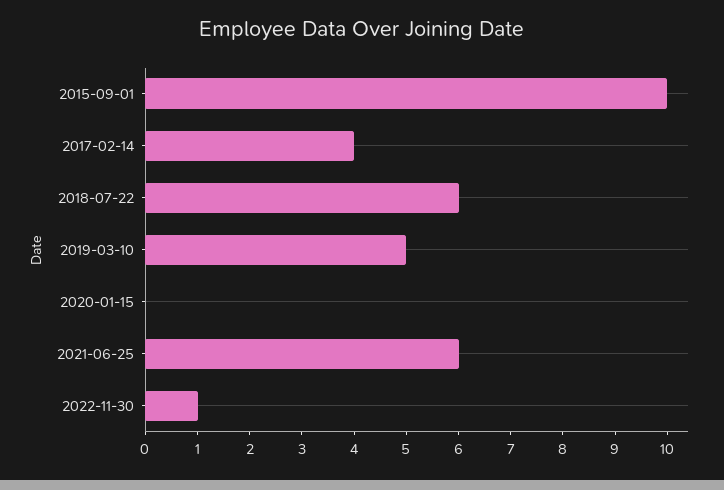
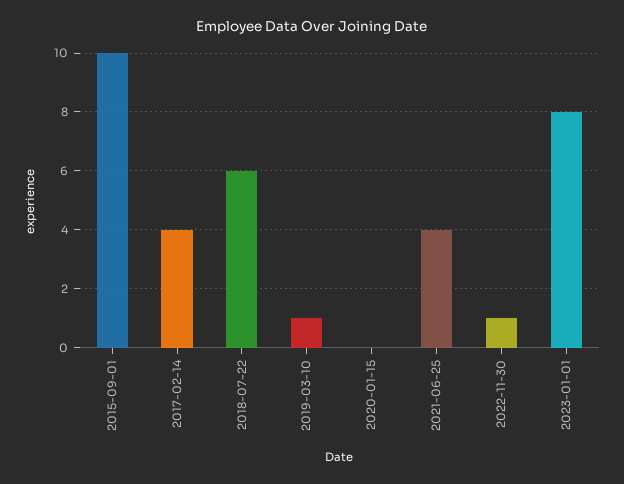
2019-03-10: 5 -> 1
2021-06-25: 6 -> 4
2023-01-01: none -> 8

